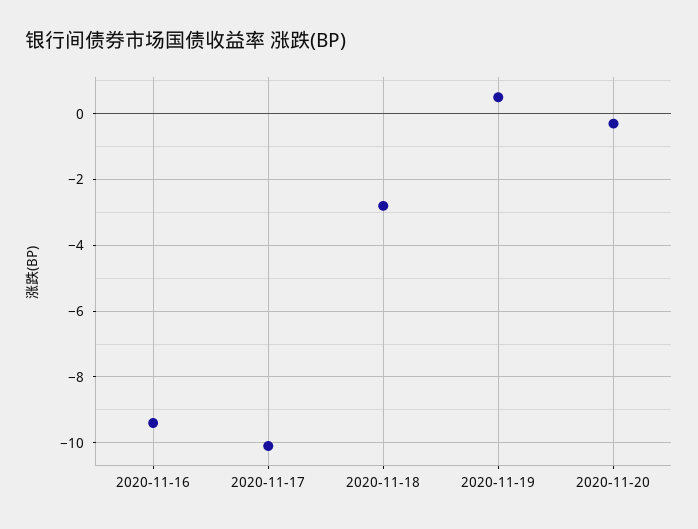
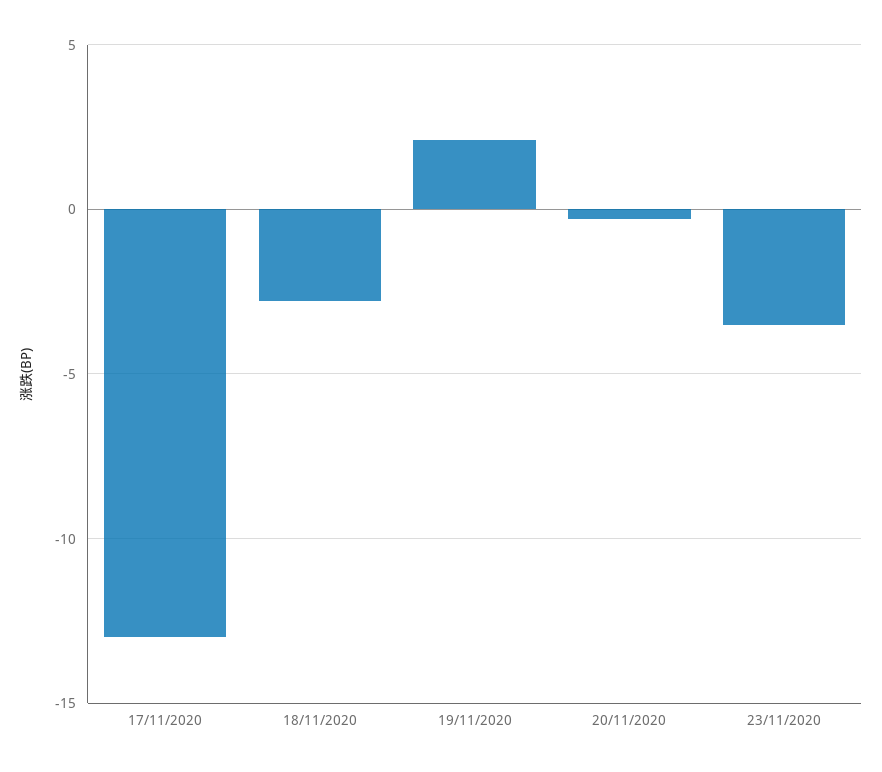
2020-11-16: -9.5 -> none
2020-11-17: -10 -> -13
2020-11-19: 0.5 -> 2
23/11/2020: none -> -3.5

